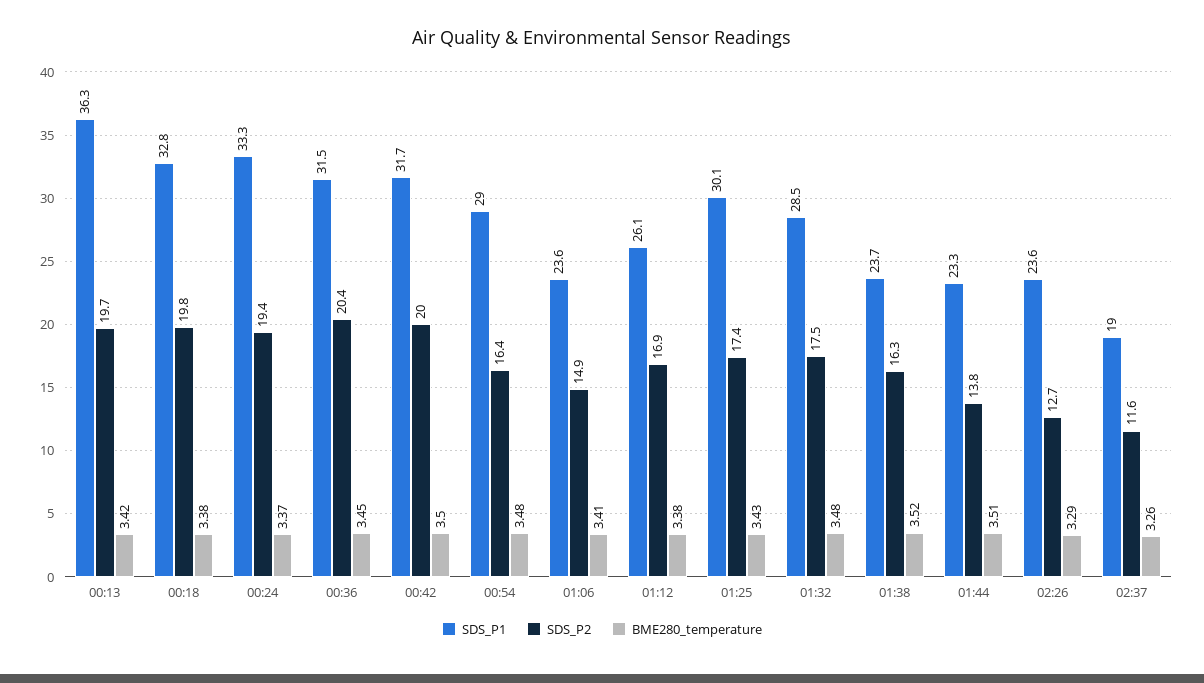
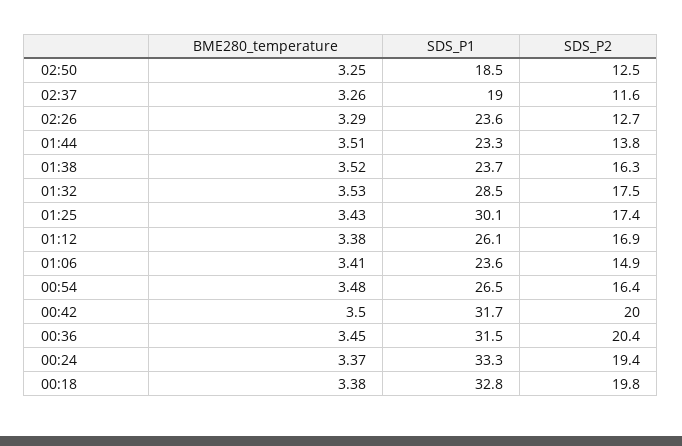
SDS_P1, 00:13: 36.3 -> none
SDS_P2, 00:13: 19.7 -> none
BME280_temperature, 00:13: 3.42 -> none
SDS_P1, 00:54: 29 -> 26.5
BME280_temperature, 01:32: 3.48 -> 3.53
BME280_temperature, 02:50: none -> 3.25
SDS_P1, 02:50: none -> 18.5
SDS_P2, 02:50: none -> 12.5

